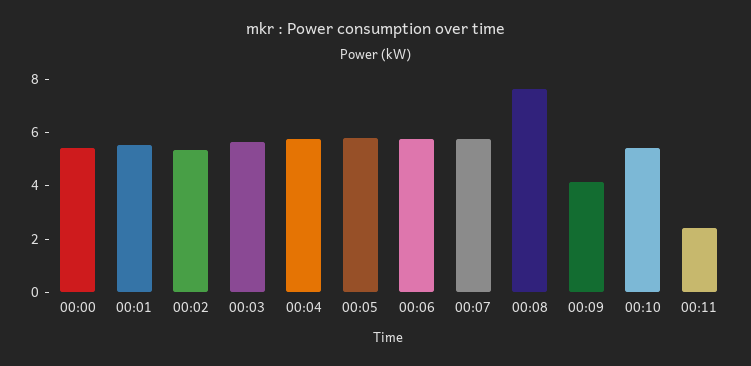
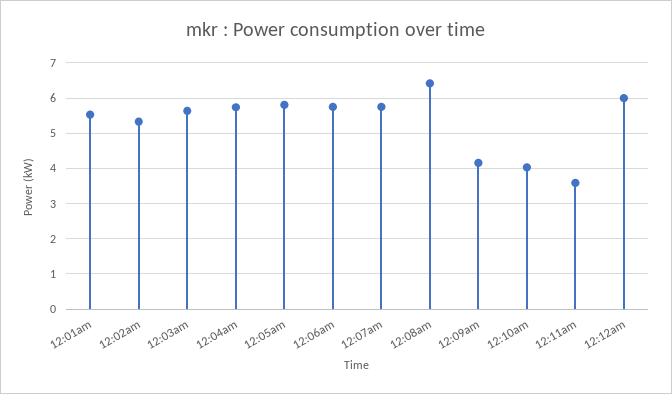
00:00: 5.5 -> none
00:08: 7.5 -> 6.4
00:10: 5.5 -> 4
00:11: 2.5 -> 3.6
12:12am: none -> 6

